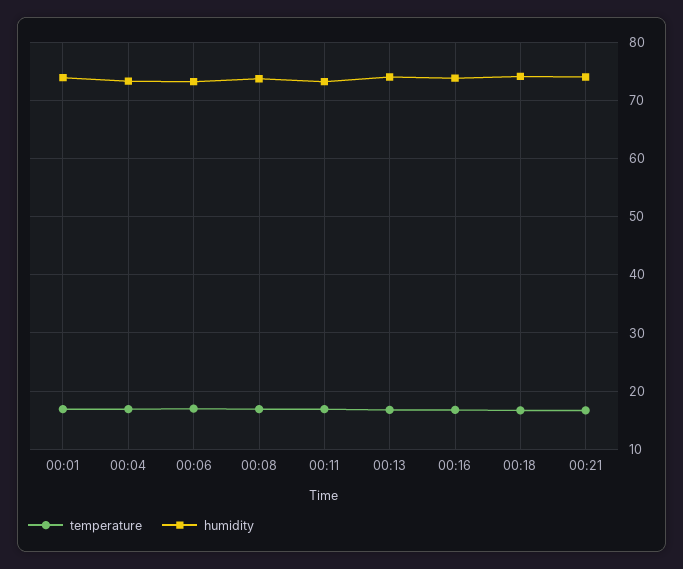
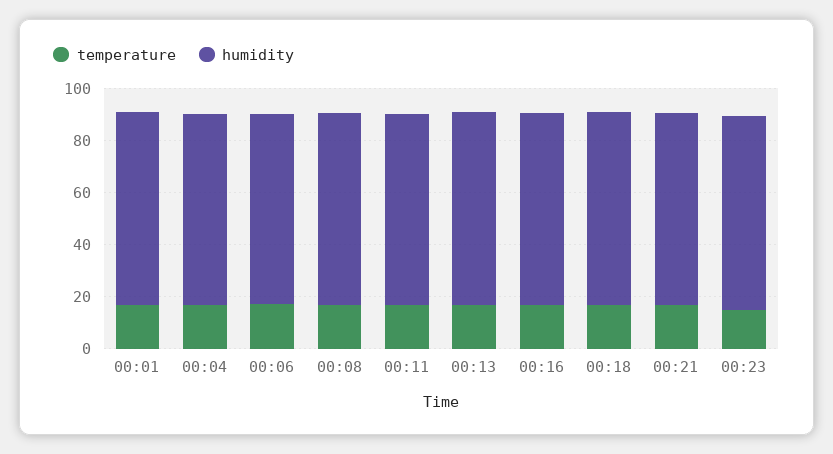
temperature, 00:23: none -> 15
humidity, 00:23: none -> 75

